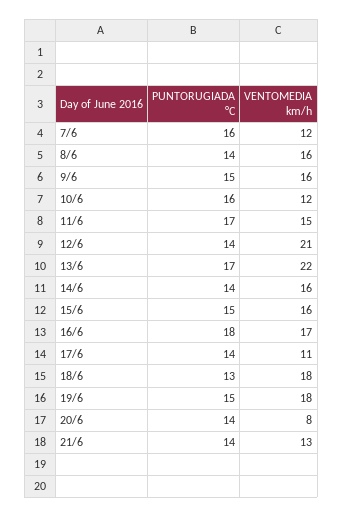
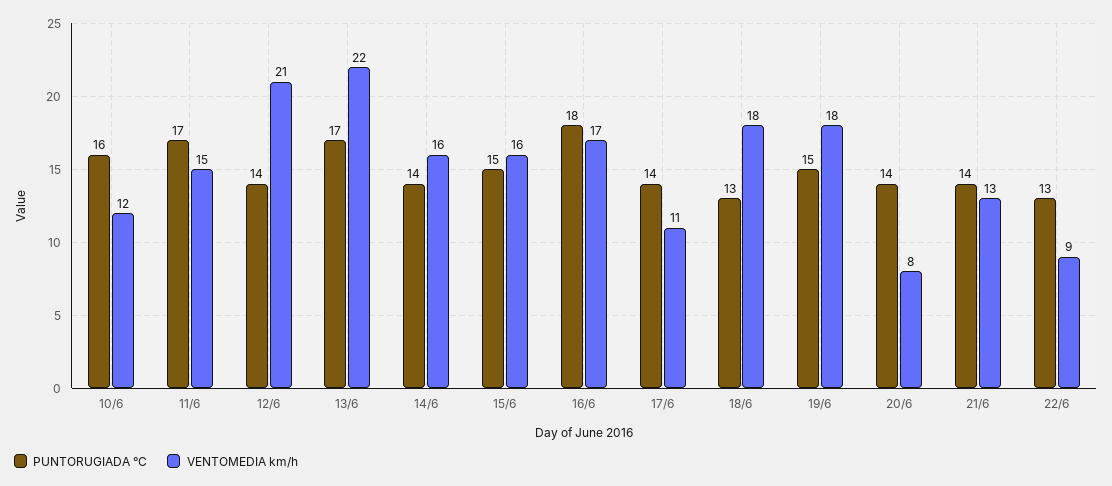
PUNTORUGIADA °C, 7/6: 16 -> none
VENTOMEDIA km/h, 7/6: 12 -> none
PUNTORUGIADA °C, 8/6: 14 -> none
VENTOMEDIA km/h, 8/6: 16 -> none
PUNTORUGIADA °C, 9/6: 15 -> none
VENTOMEDIA km/h, 9/6: 16 -> none
PUNTORUGIADA °C, 22/6: none -> 13
VENTOMEDIA km/h, 22/6: none -> 9

